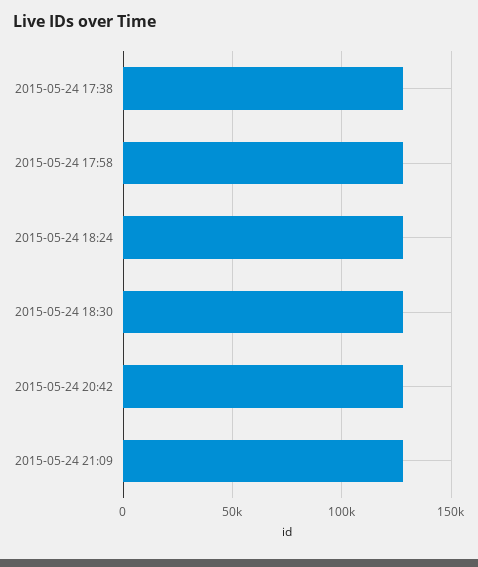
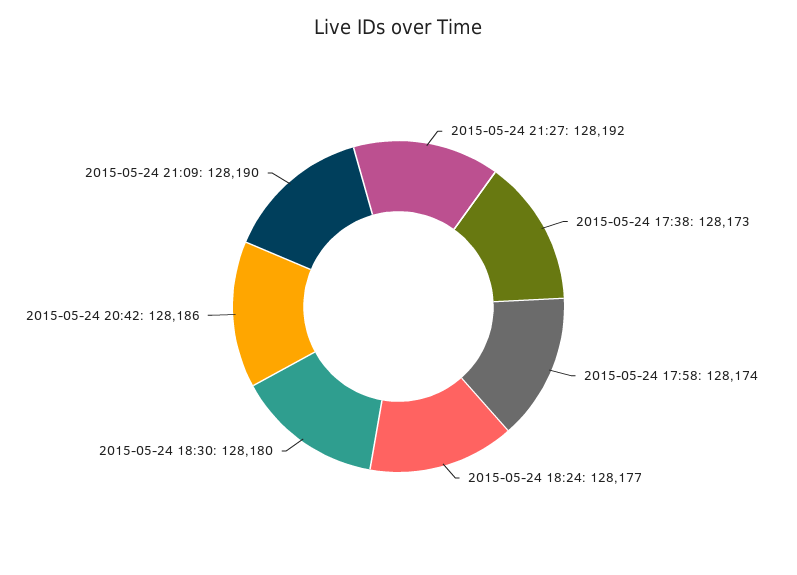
2015-05-24 21:27: none -> 128192

